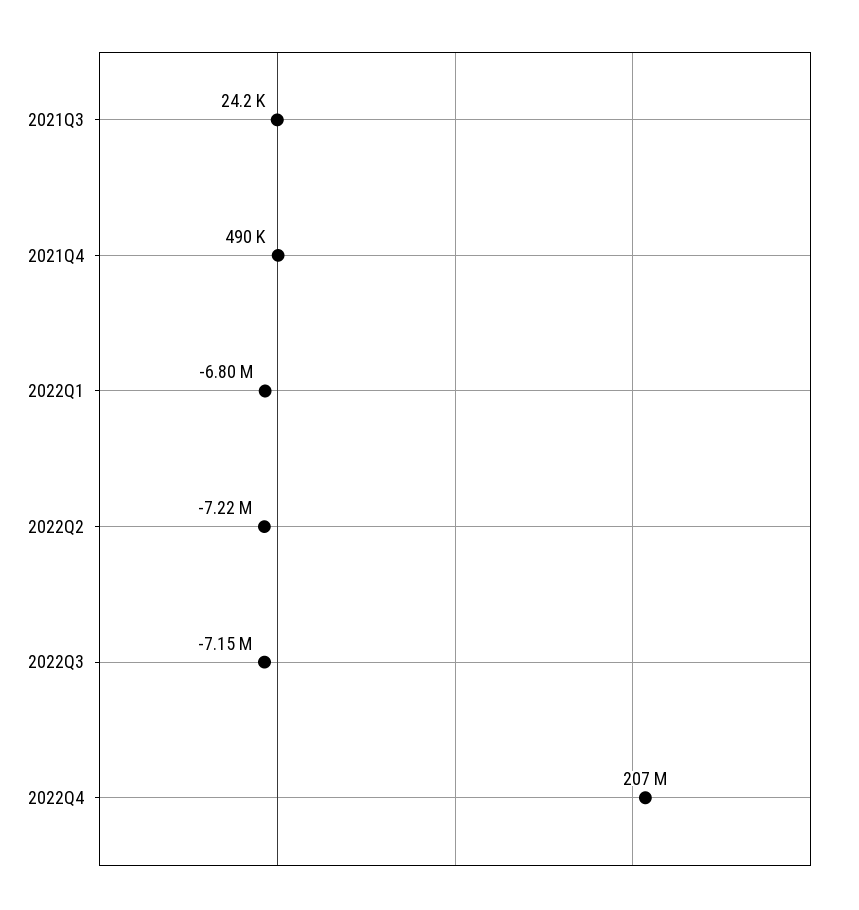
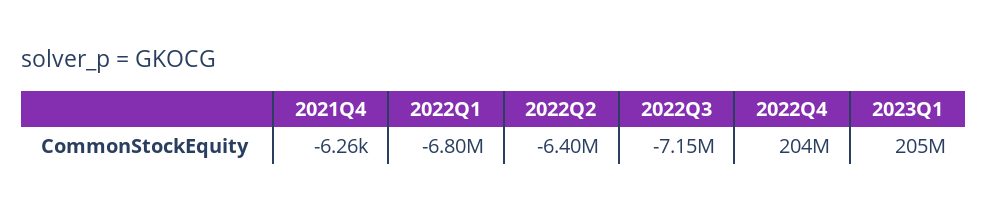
2021Q3: 24200 -> none
2021Q4: 490000 -> -6260
2022Q2: -7220000 -> -6400000
2022Q4: 207000000 -> 204000000
2023Q1: none -> 205000000

